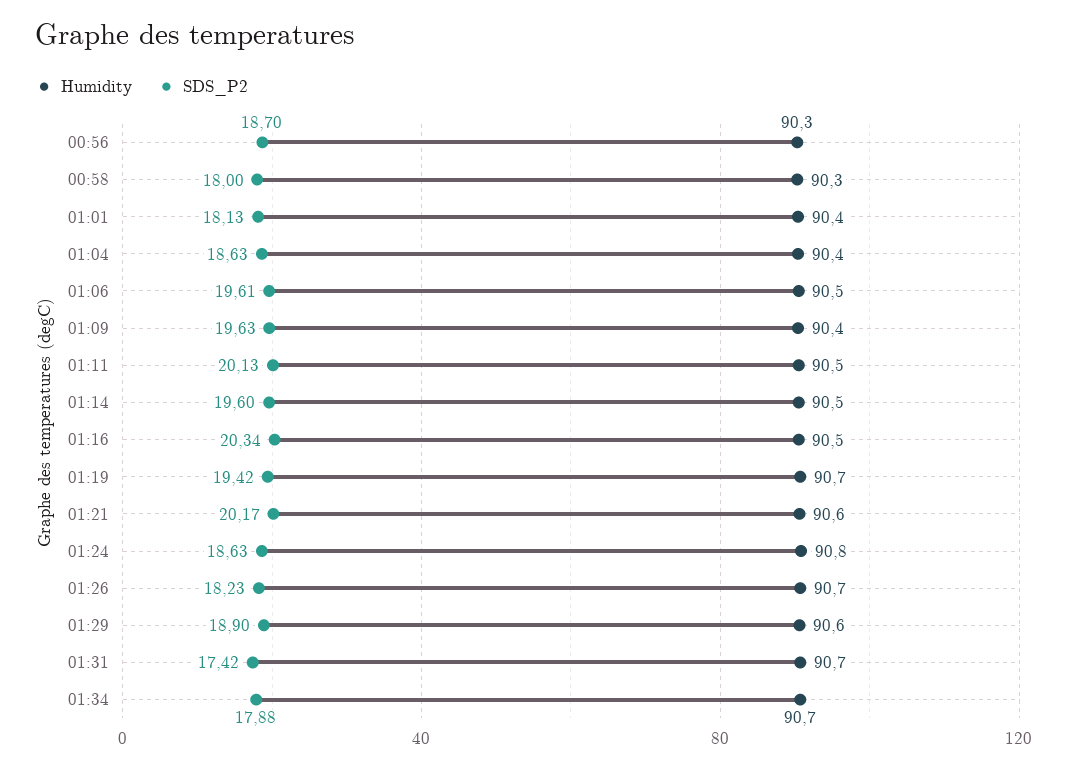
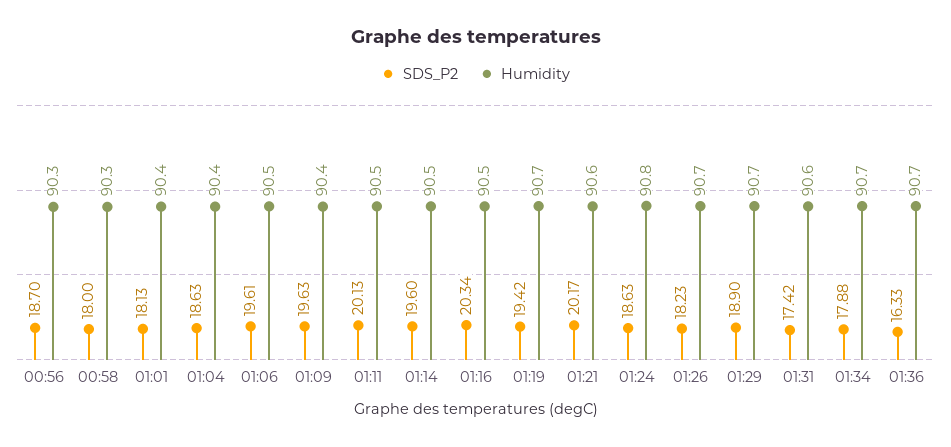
Humidity, 01:29: 90.6 -> 90.7
Humidity, 01:31: 90.7 -> 90.6
SDS_P2, 01:36: none -> 16.33
Humidity, 01:36: none -> 90.7

